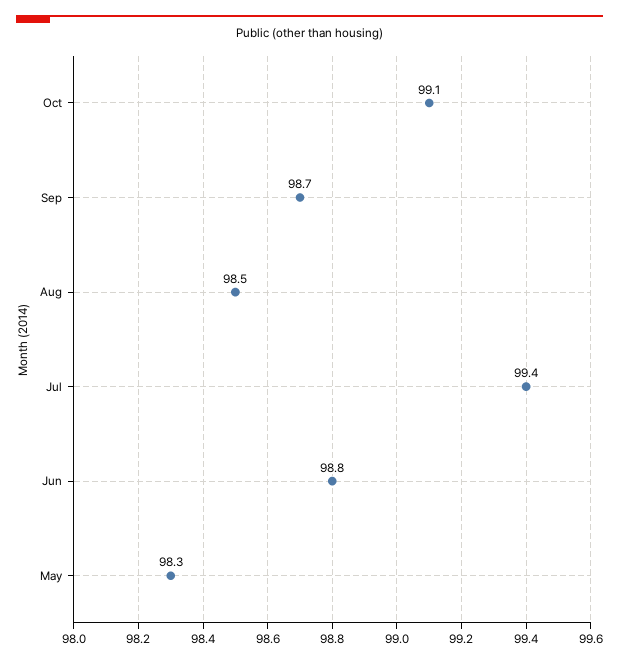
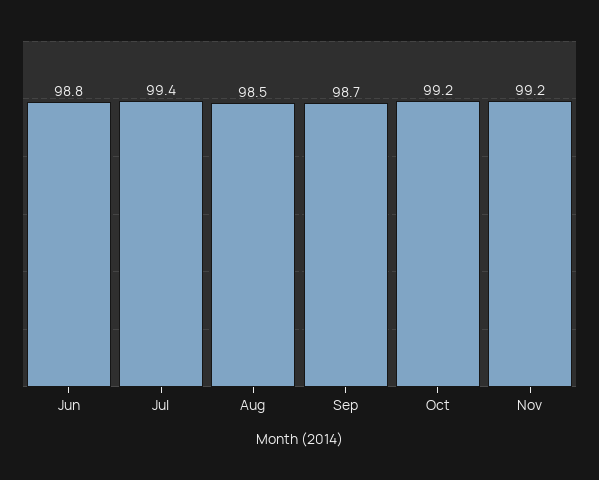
Oct: 99.1 -> 99.2
May: 98.3 -> none
Nov: none -> 99.2

